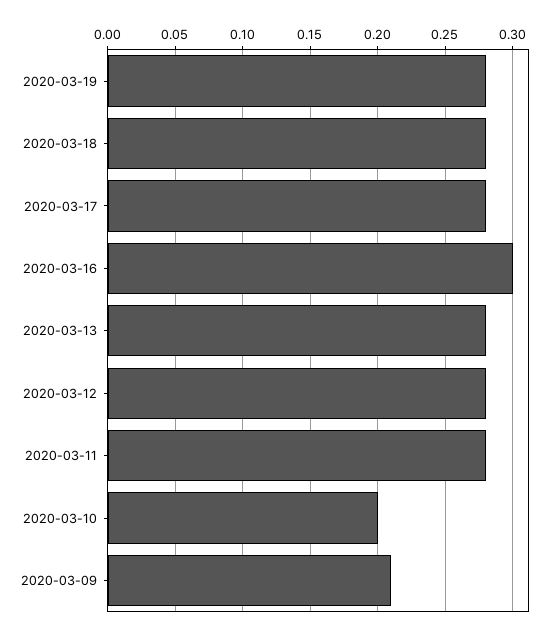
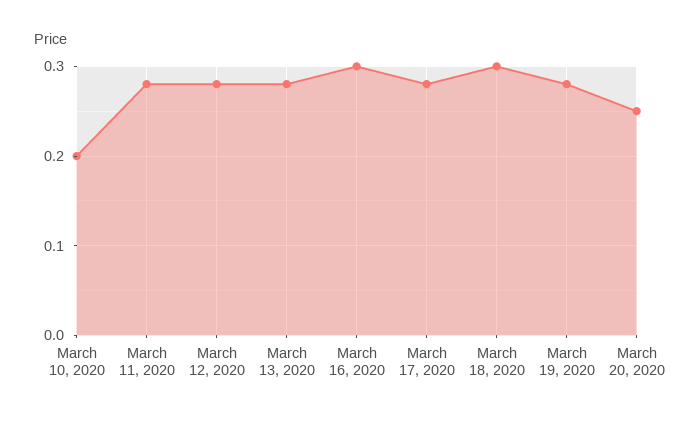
2020-03-18: 0.28 -> 0.3
2020-03-09: 0.21 -> none
March 20, 2020: none -> 0.25

